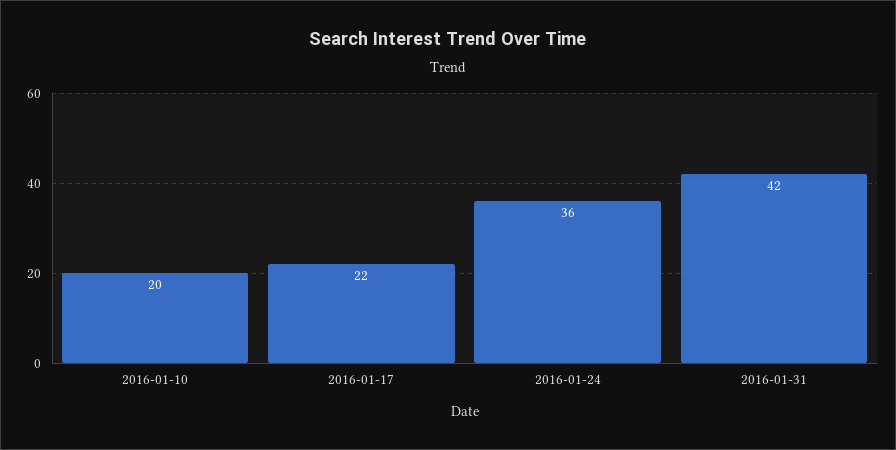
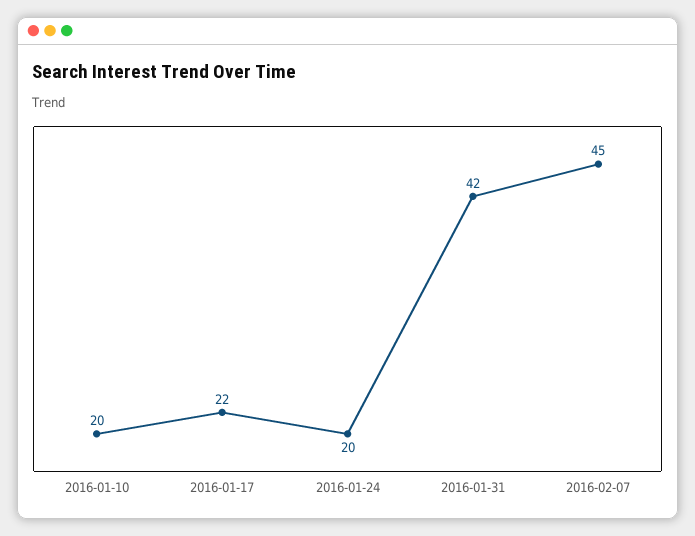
2016-01-24: 36 -> 20
2016-02-07: none -> 45

